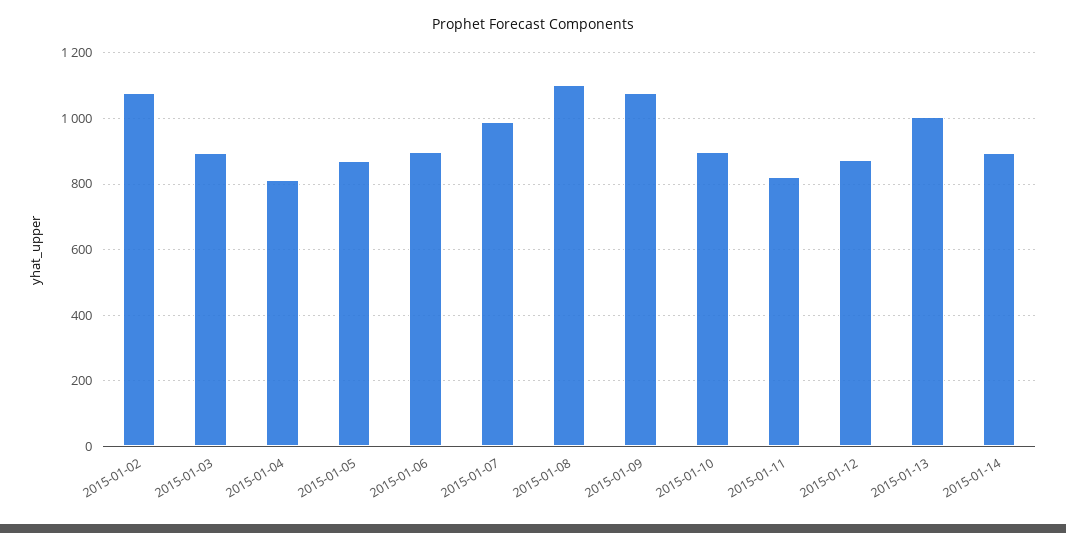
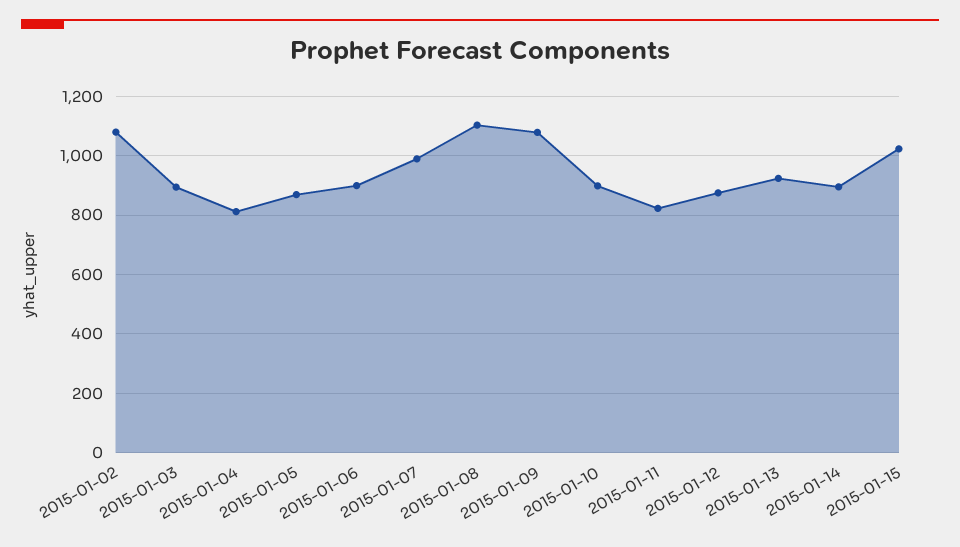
2015-01-13: 1000 -> 925
2015-01-15: none -> 1025

